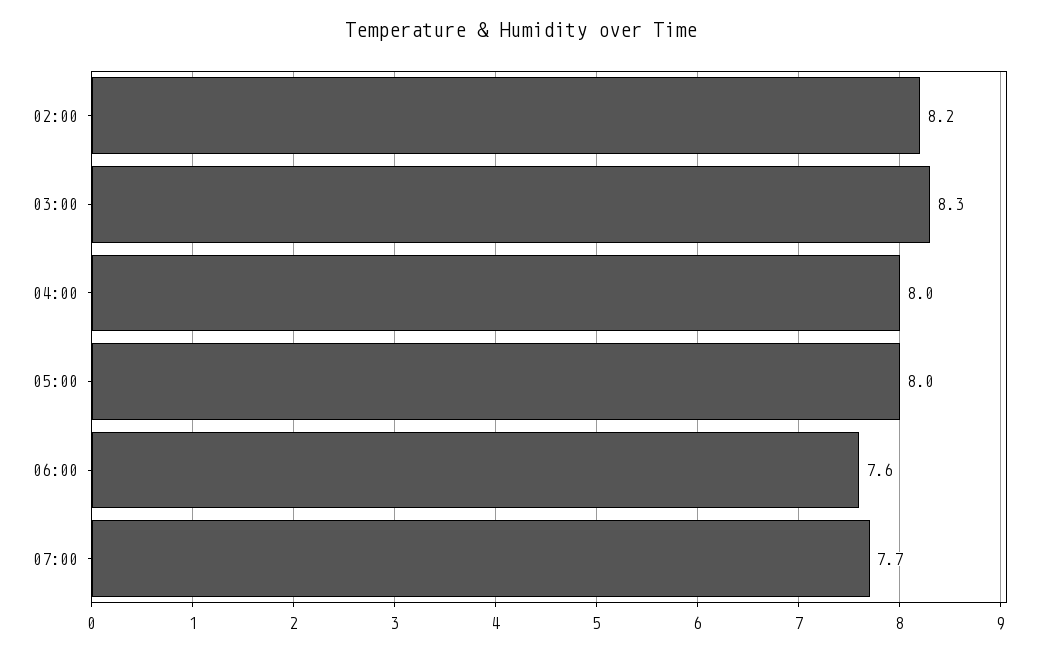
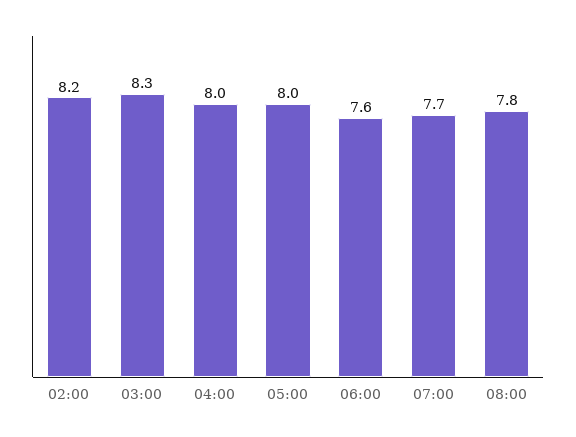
08:00: none -> 7.8

